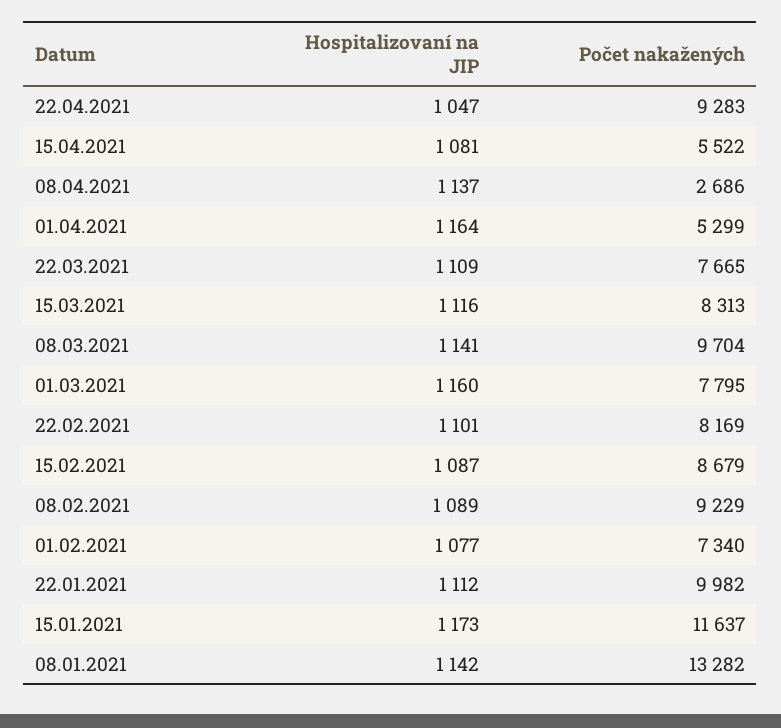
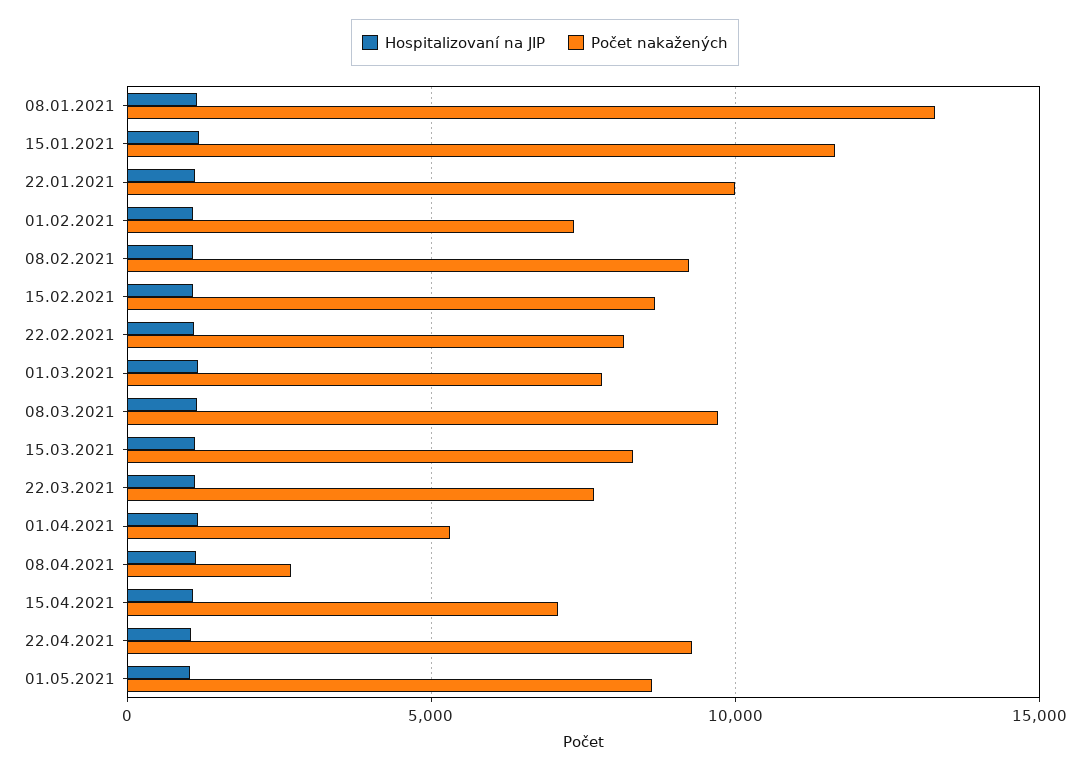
Počet nakažených, 15.04.2021: 5522 -> 7000
Hospitalizovaní na JIP, 01.05.2021: none -> 1000
Počet nakažených, 01.05.2021: none -> 8500

